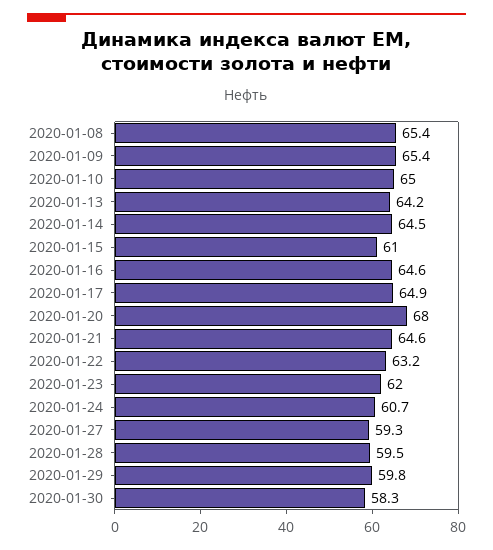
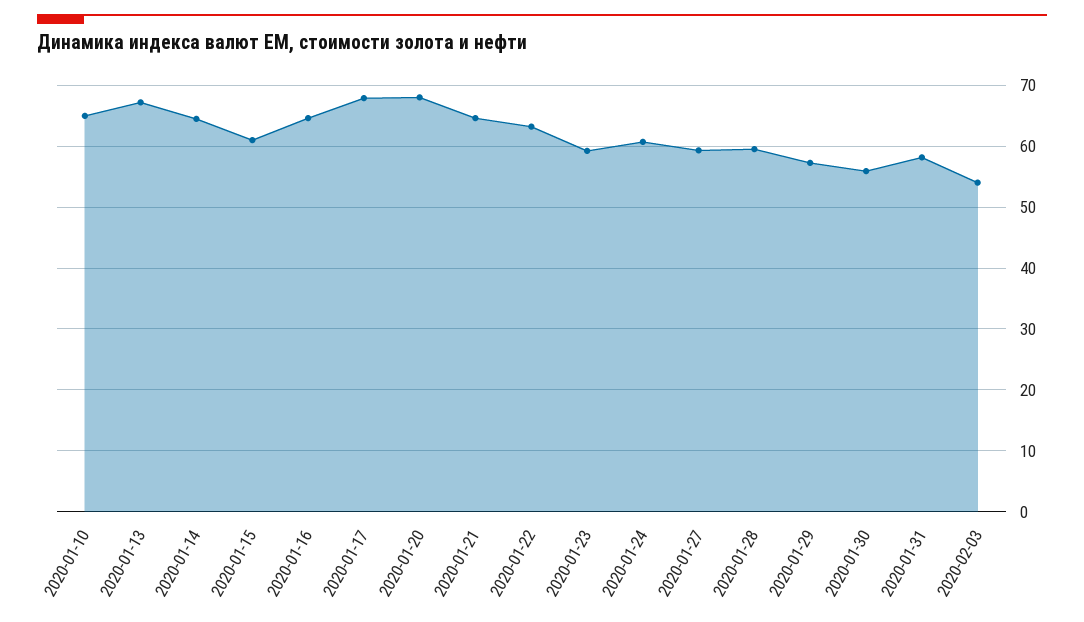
2020-01-08: 65.4 -> none
2020-01-09: 65.4 -> none
2020-01-13: 64.2 -> 67
2020-01-17: 64.9 -> 68
2020-01-23: 62 -> 59
2020-01-29: 59.8 -> 57
2020-01-30: 58.3 -> 56
2020-01-31: none -> 58
2020-02-03: none -> 54

